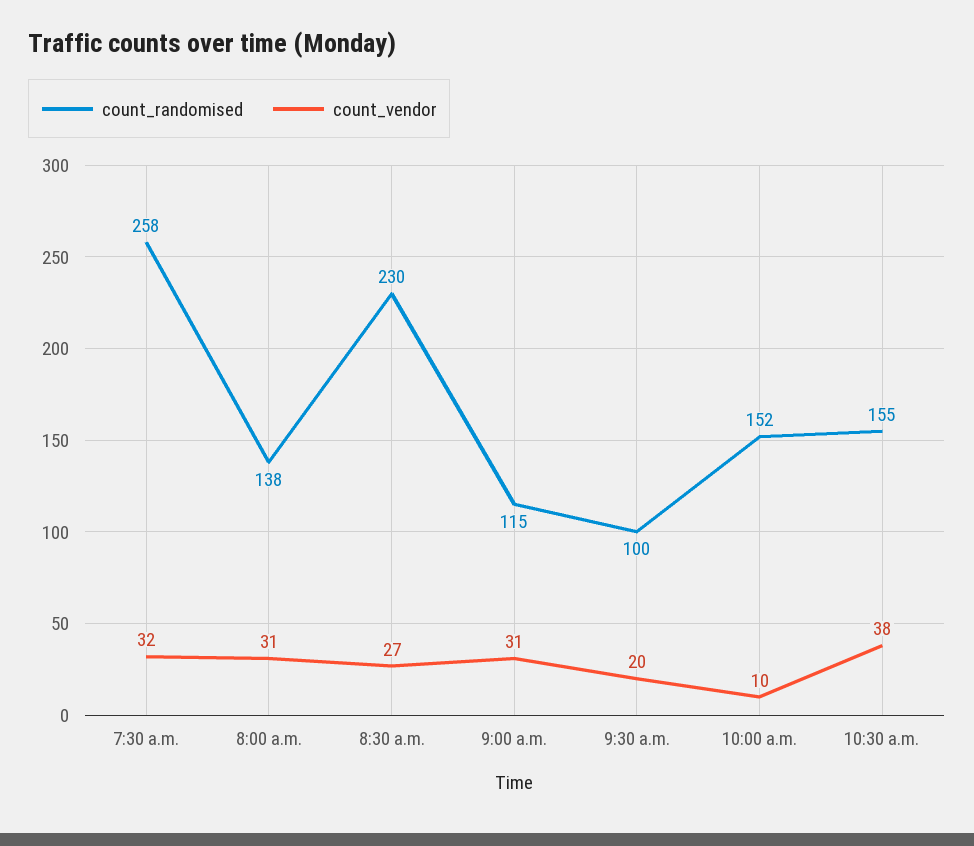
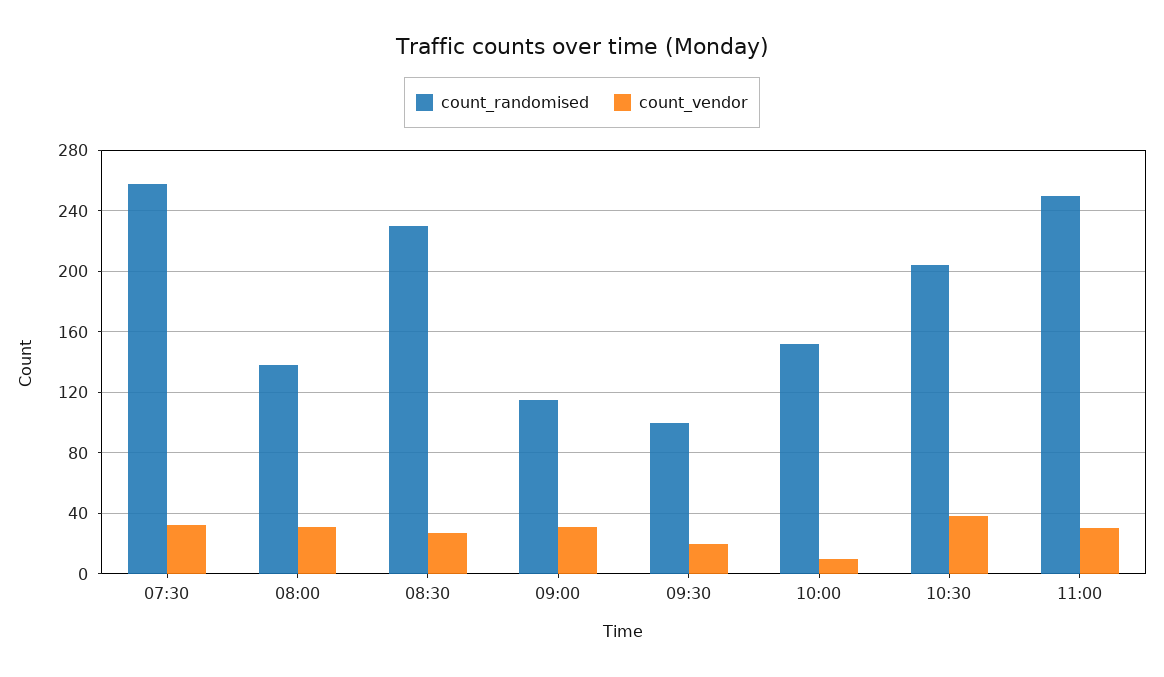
count_randomised, 10:30 a.m.: 155 -> 205
count_randomised, 11:00: none -> 250
count_vendor, 11:00: none -> 30

